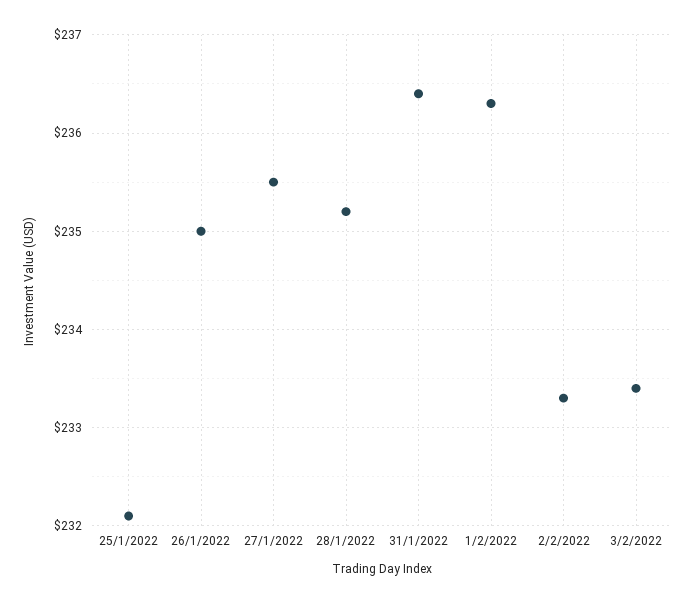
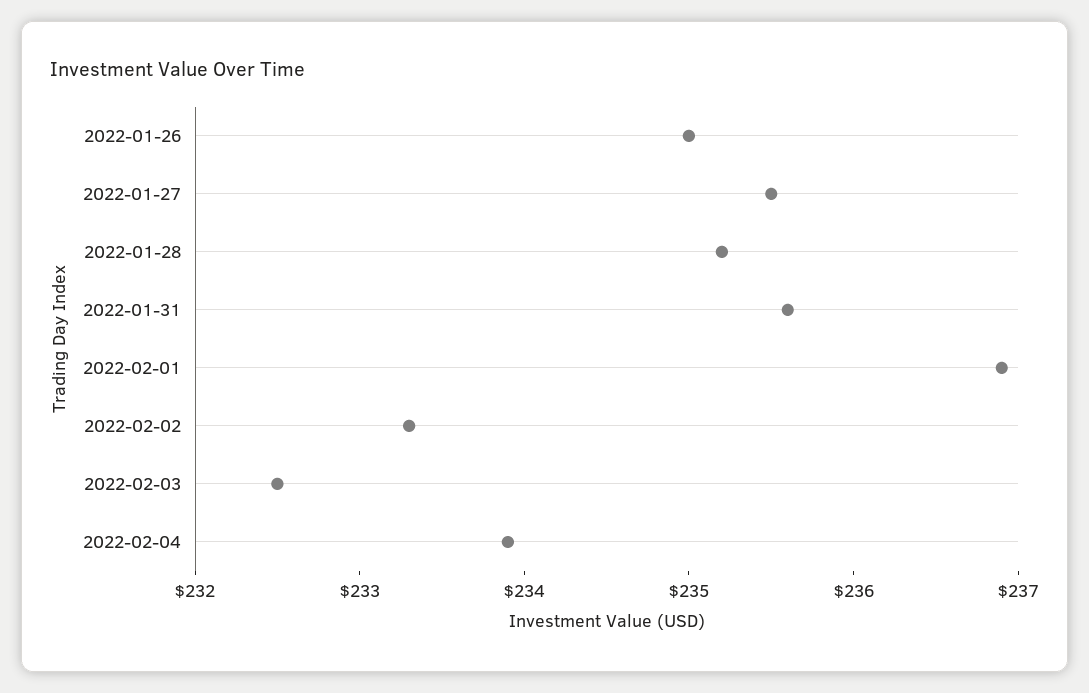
25/1/2022: 232.1 -> none
31/1/2022: 236.4 -> 235.6
1/2/2022: 236.3 -> 236.9
3/2/2022: 233.4 -> 232.5
2022-02-04: none -> 233.9

